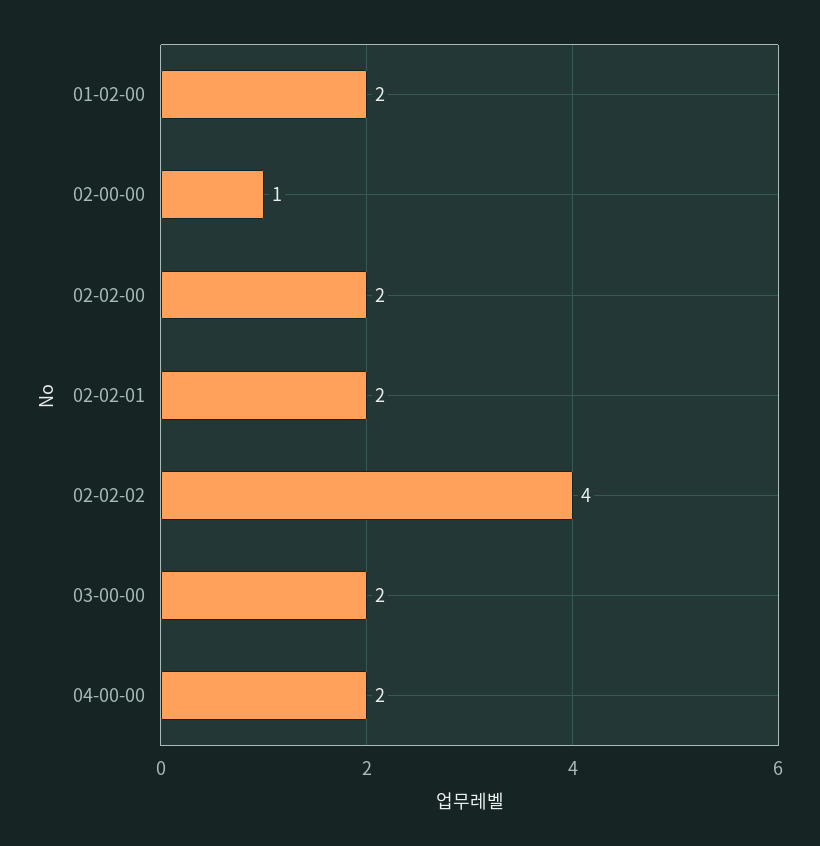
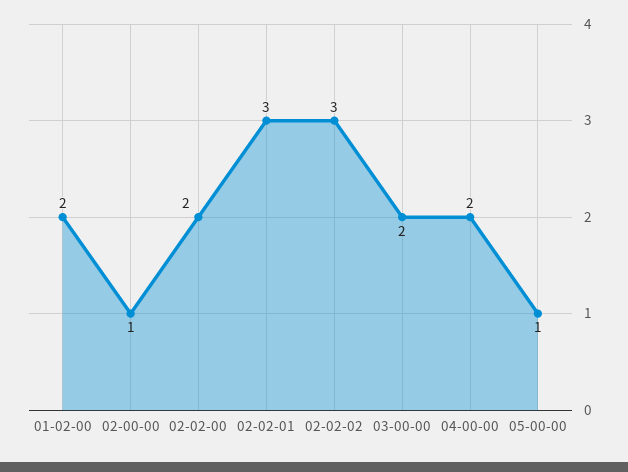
02-02-01: 2 -> 3
02-02-02: 4 -> 3
05-00-00: none -> 1

